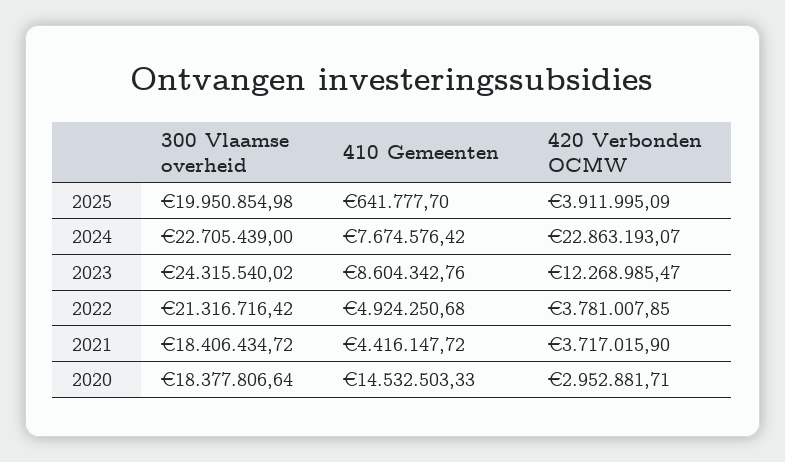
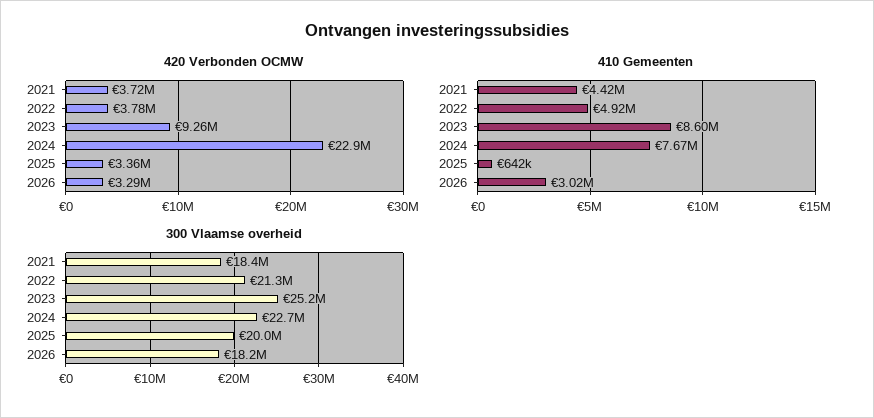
420 Verbonden OCMW, 2025: 3911995.09 -> 3360000
300 Vlaamse overheid, 2023: 24315540.02 -> 25200000
420 Verbonden OCMW, 2023: 12268985.47 -> 9260000
300 Vlaamse overheid, 2020: 18377806.64 -> none
410 Gemeenten, 2020: 14532503.33 -> none
420 Verbonden OCMW, 2020: 2952881.71 -> none
420 Verbonden OCMW, 2026: none -> 3290000
410 Gemeenten, 2026: none -> 3020000
300 Vlaamse overheid, 2026: none -> 18200000

